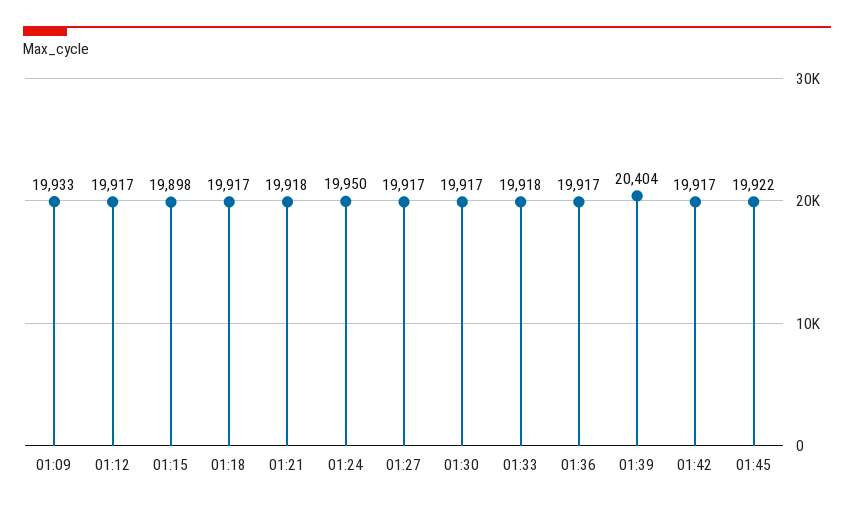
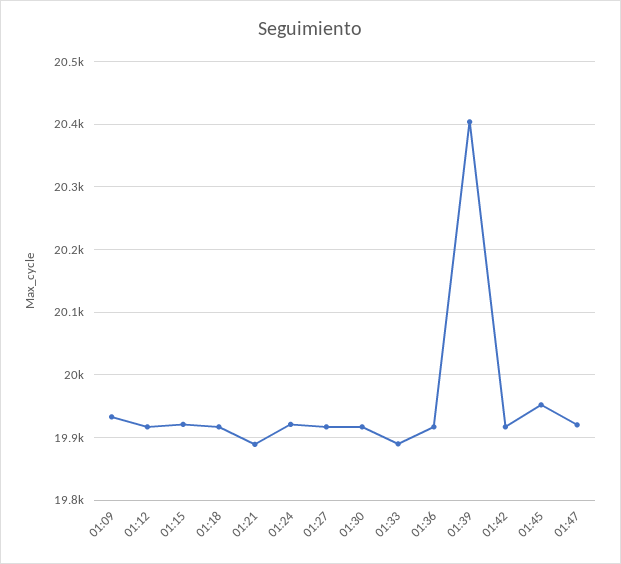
01:15: 19898 -> 19920
01:21: 19918 -> 19890
01:24: 19950 -> 19920
01:33: 19918 -> 19890
01:45: 19922 -> 19950
01:47: none -> 19920

